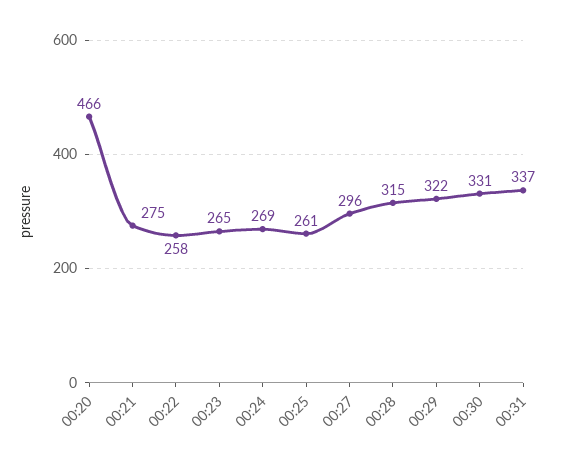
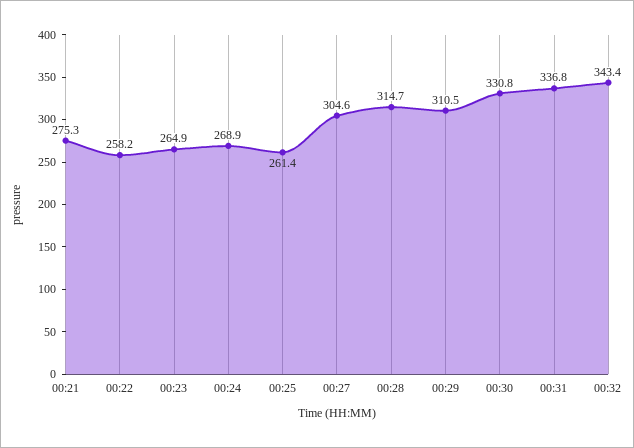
00:20: 466 -> none
00:27: 296 -> 304.6
00:29: 322 -> 310.5
00:32: none -> 343.4

